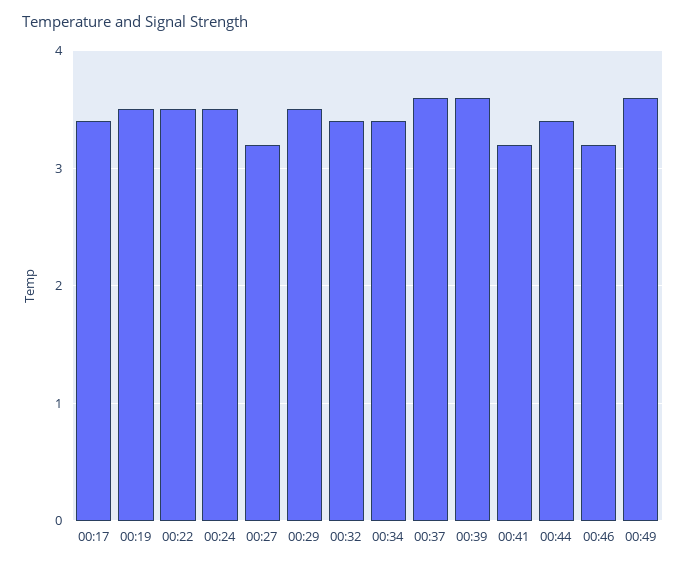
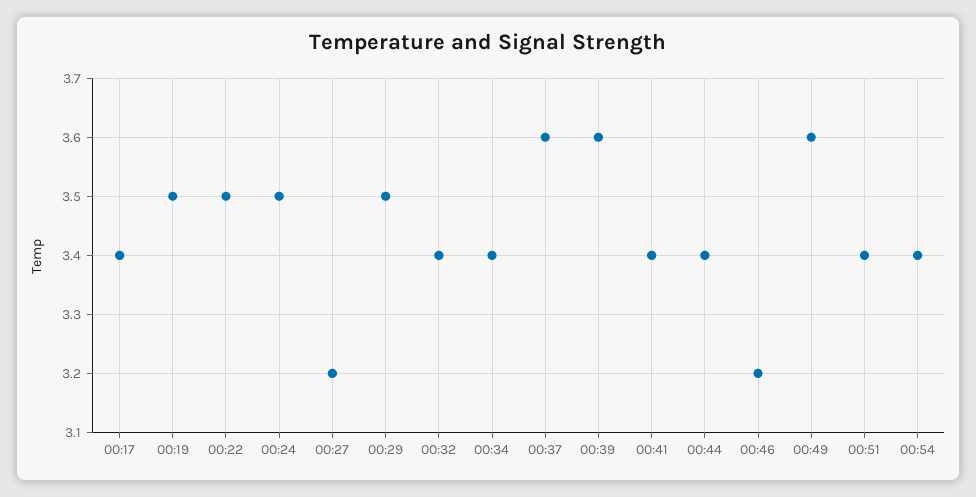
00:41: 3.2 -> 3.4
00:51: none -> 3.4
00:54: none -> 3.4

